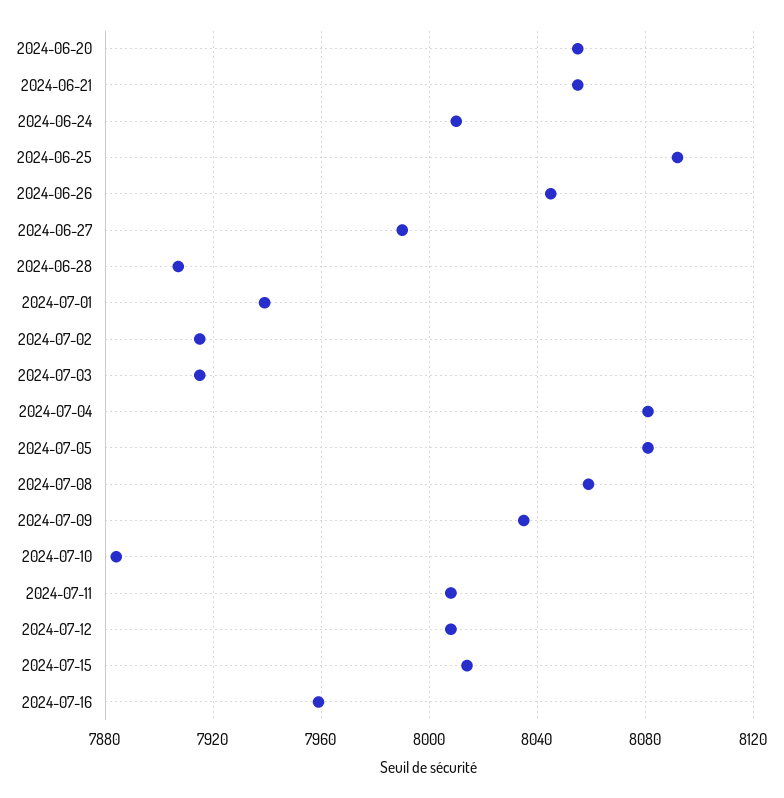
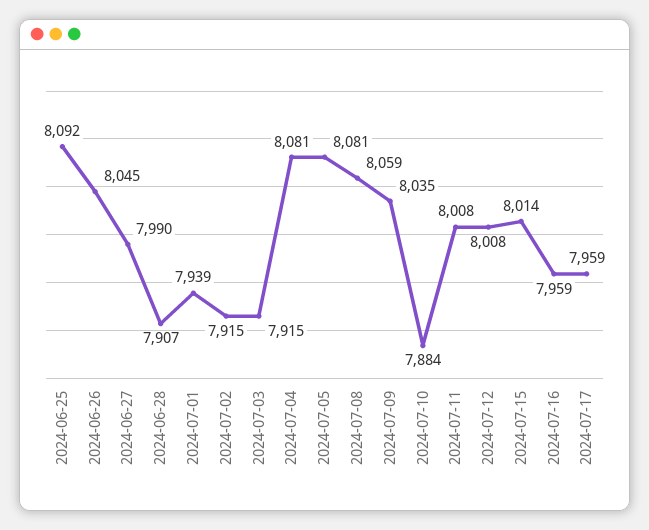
2024-06-20: 8055 -> none
2024-06-21: 8055 -> none
2024-06-24: 8010 -> none
2024-07-17: none -> 7959

